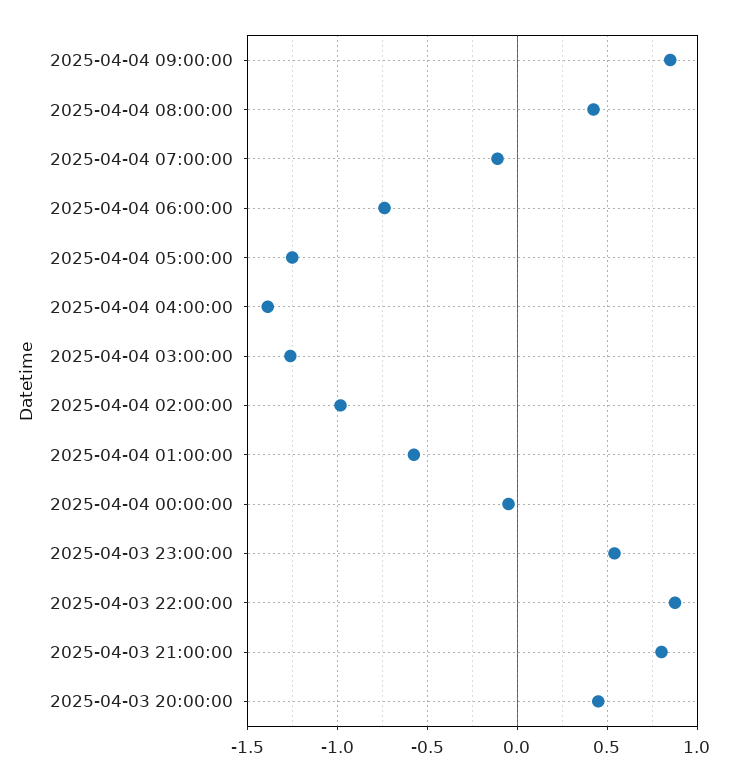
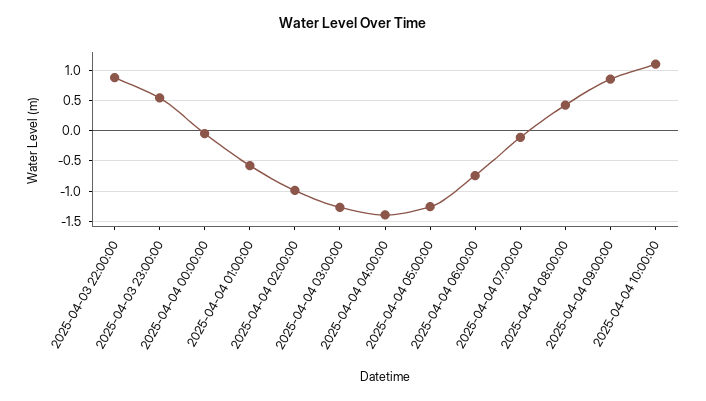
2025-04-03 21:00:00: 0.8 -> none
2025-04-03 20:00:00: 0.45 -> none
2025-04-04 10:00:00: none -> 1.1

